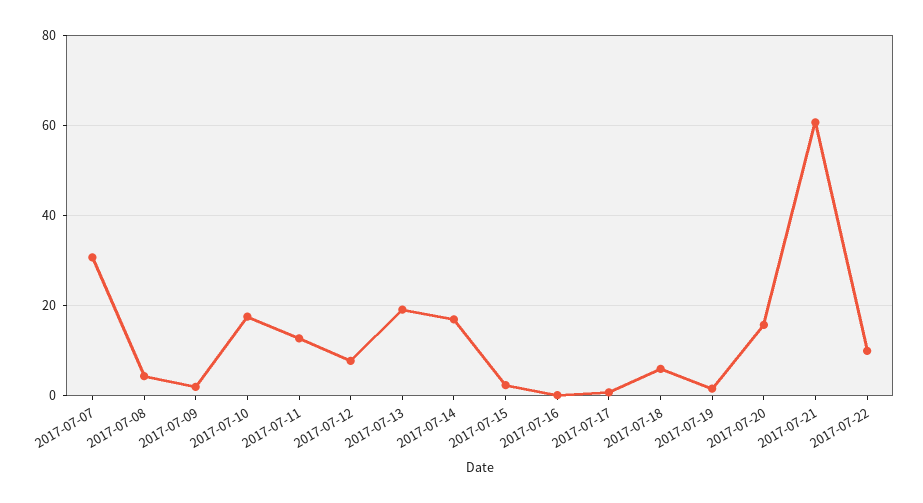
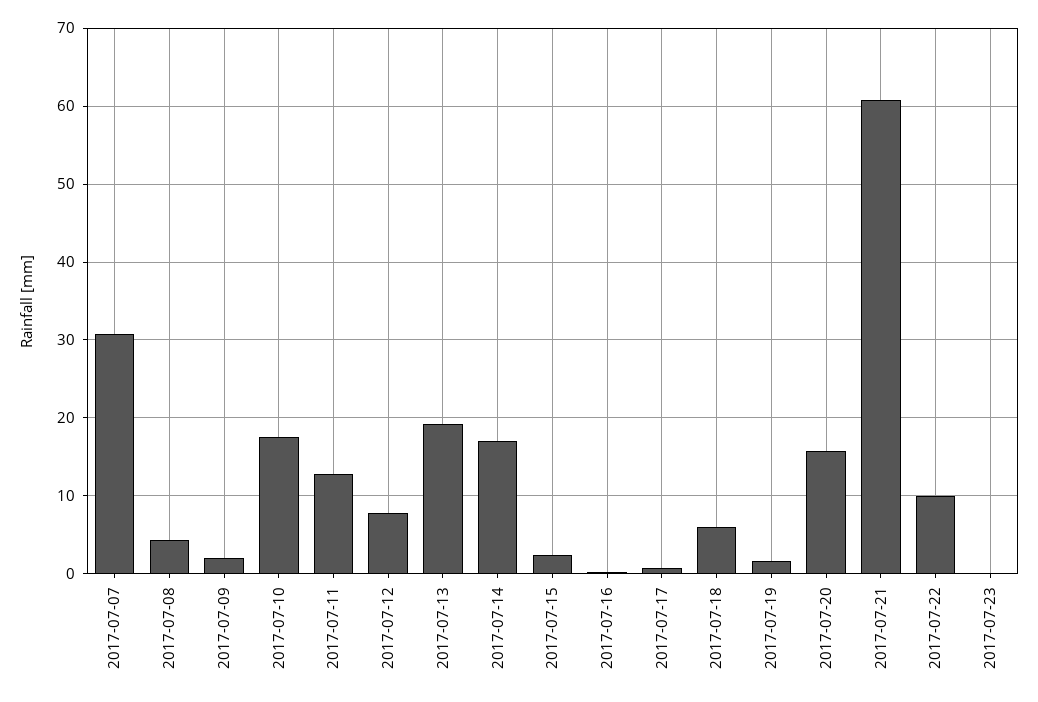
2017-07-23: none -> 0

